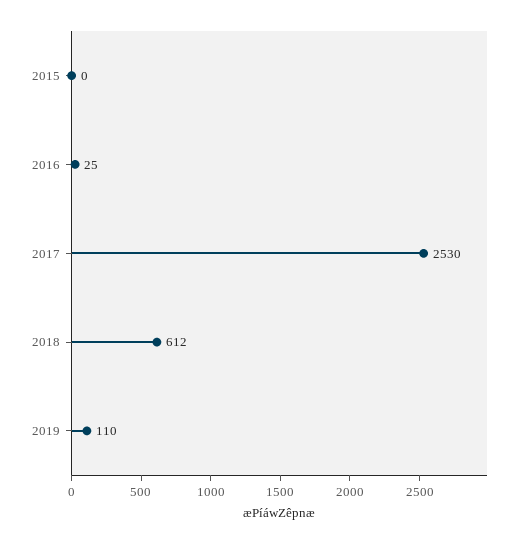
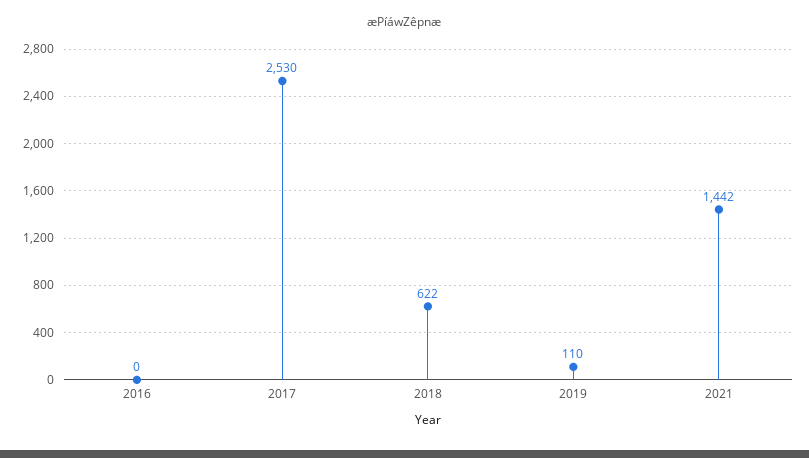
2015: 0 -> none
2016: 25 -> 0
2018: 612 -> 622
2021: none -> 1442

